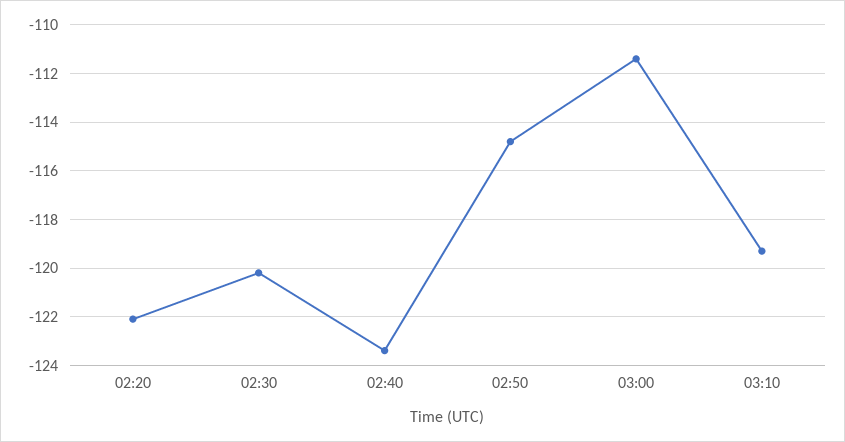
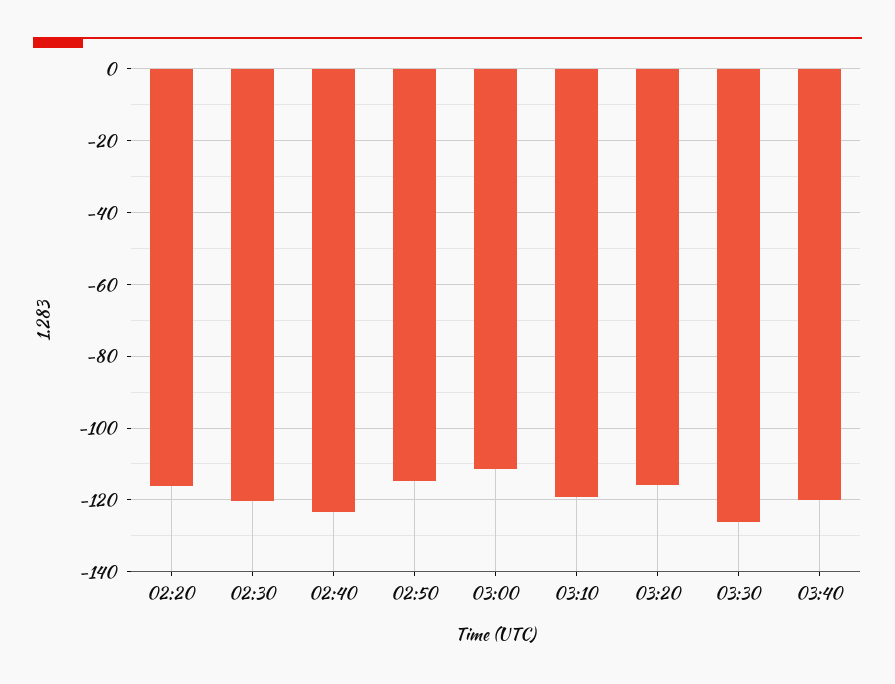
02:20: -122 -> -116
03:20: none -> -116
03:30: none -> -126
03:40: none -> -120

